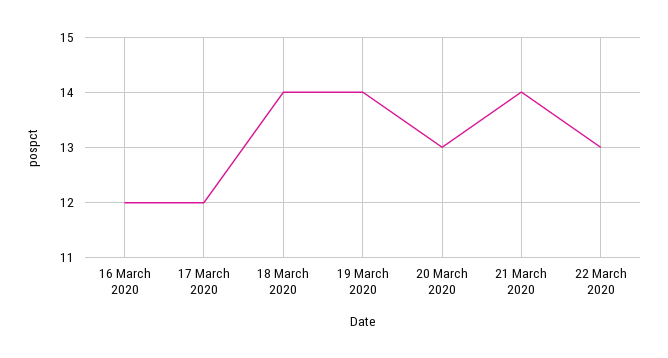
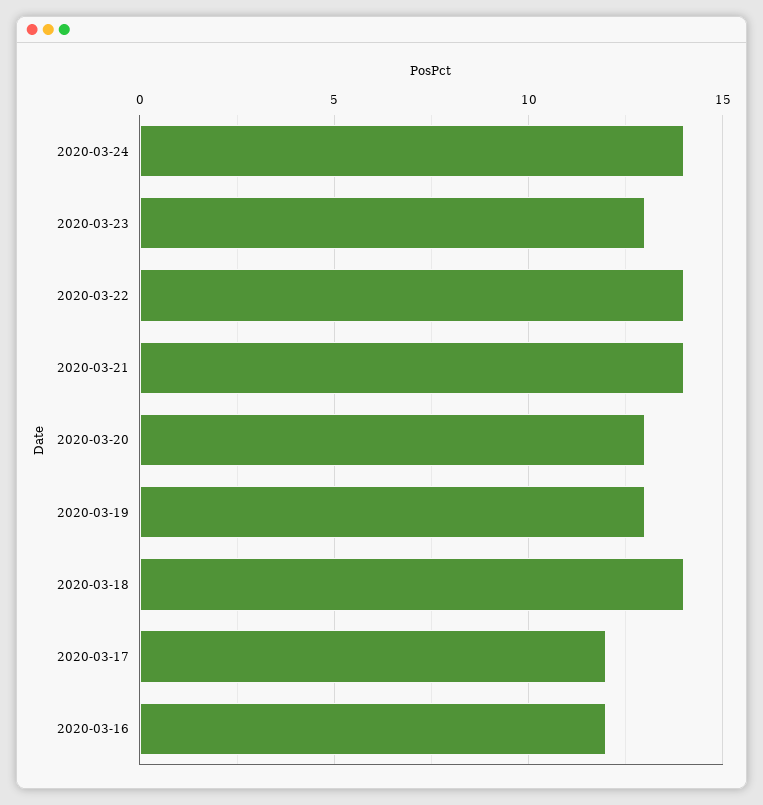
19 March 2020: 14 -> 13
22 March 2020: 13 -> 14
2020-03-24: none -> 14
2020-03-23: none -> 13

